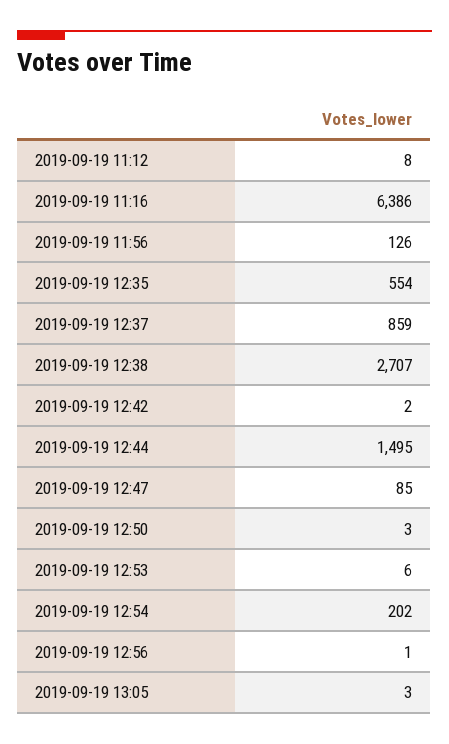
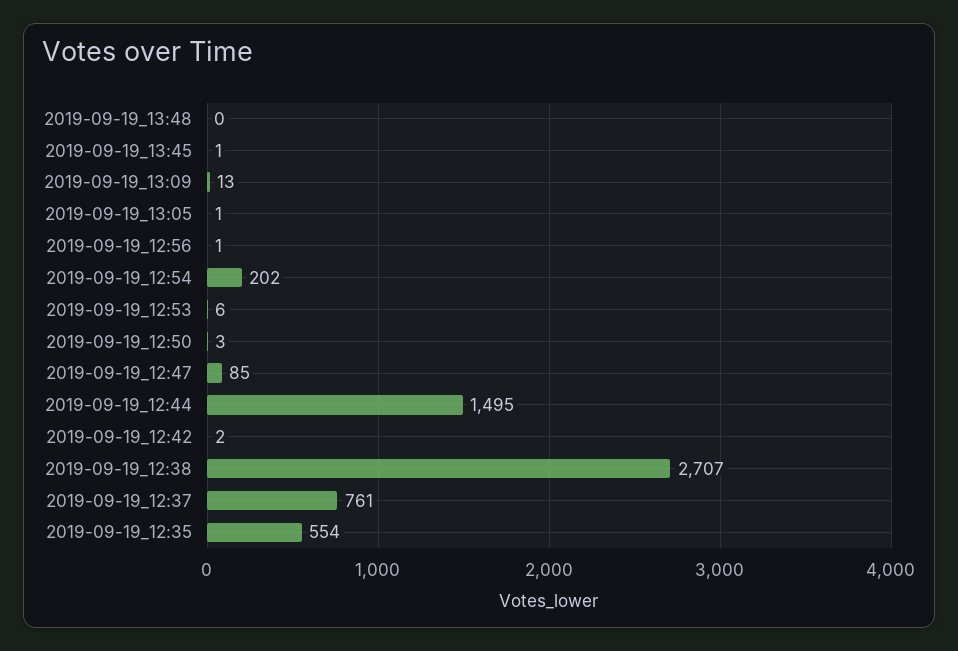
2019-09-19 11:12: 8 -> none
2019-09-19 11:16: 6386 -> none
2019-09-19 11:56: 126 -> none
2019-09-19 12:37: 859 -> 761
2019-09-19 13:05: 3 -> 1
2019-09-19_13:48: none -> 0
2019-09-19_13:45: none -> 1
2019-09-19_13:09: none -> 13

